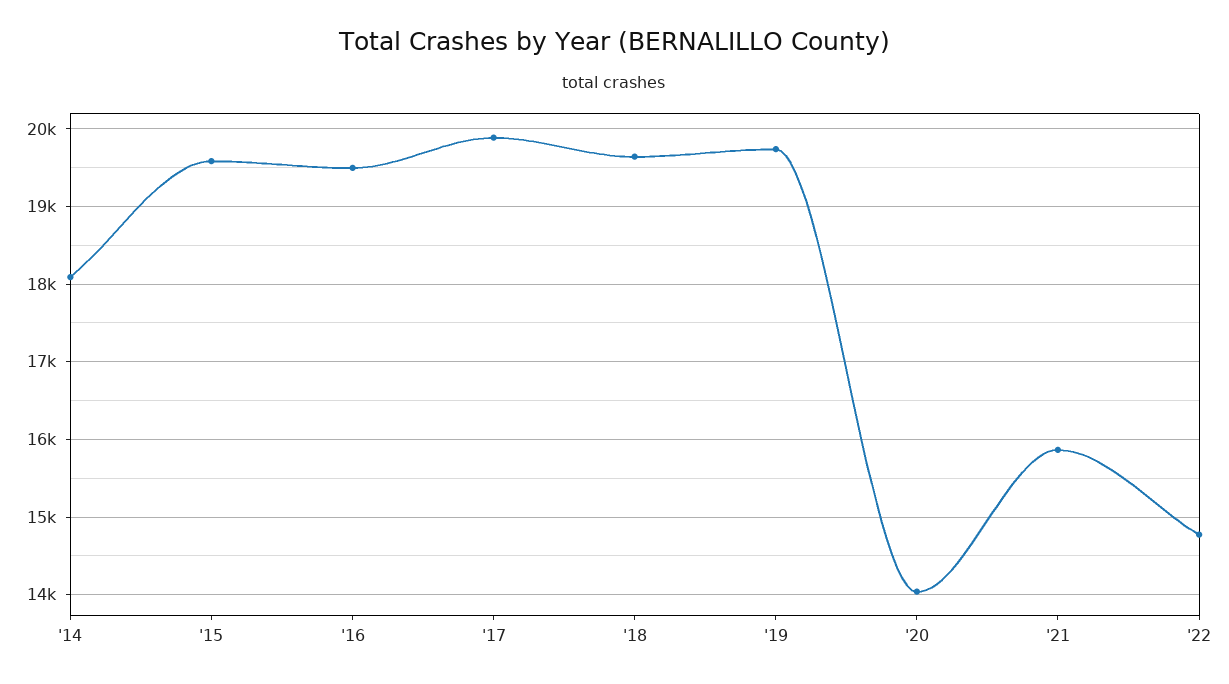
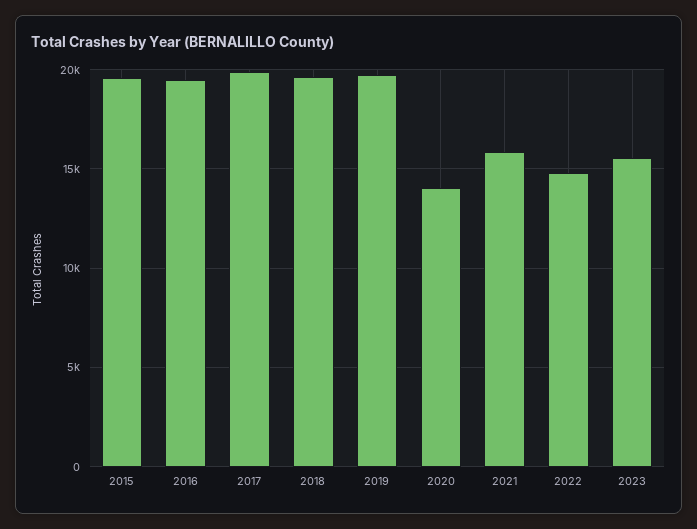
'14: 18100 -> none
2023: none -> 15500

